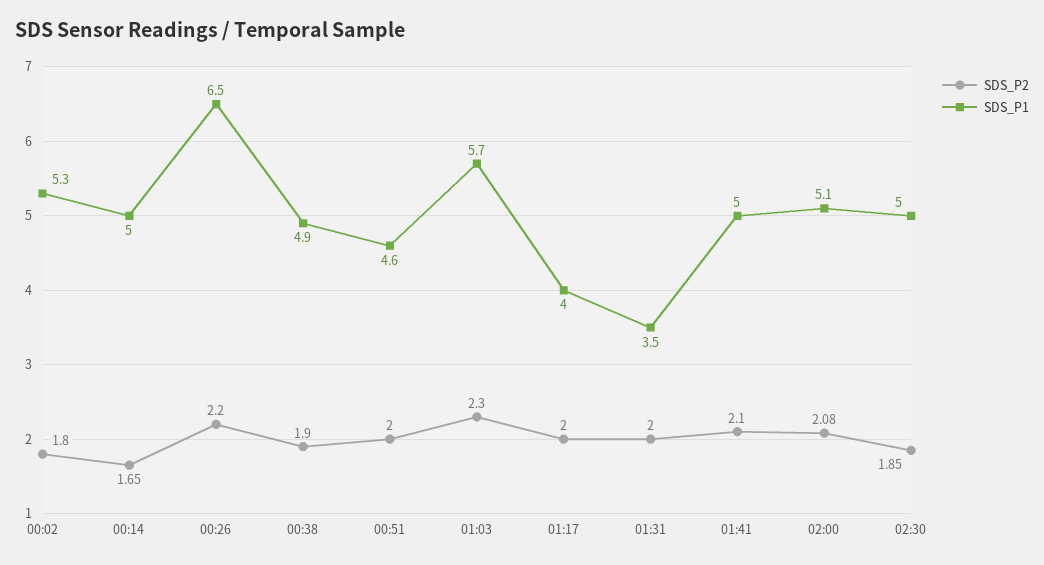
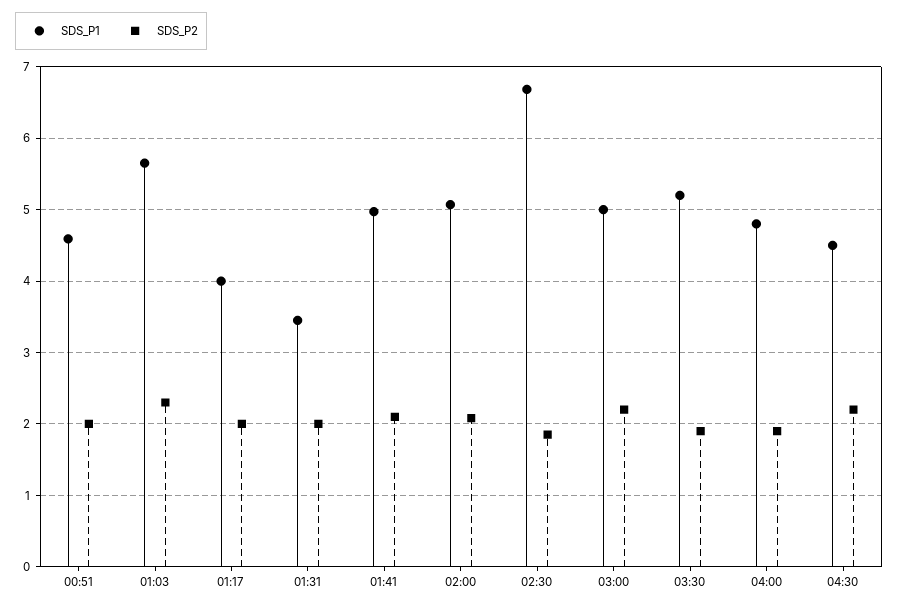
SDS_P2, 00:02: 1.8 -> none
SDS_P1, 00:02: 5.3 -> none
SDS_P2, 00:14: 1.65 -> none
SDS_P1, 00:14: 5 -> none
SDS_P2, 00:26: 2.2 -> none
SDS_P1, 00:26: 6.5 -> none
SDS_P2, 00:38: 1.9 -> none
SDS_P1, 00:38: 4.9 -> none
SDS_P1, 02:30: 5 -> 6.7
SDS_P1, 03:00: none -> 5
SDS_P2, 03:00: none -> 2.2
SDS_P1, 03:30: none -> 5.2
SDS_P2, 03:30: none -> 1.9
SDS_P1, 04:00: none -> 4.8
SDS_P2, 04:00: none -> 1.9
SDS_P1, 04:30: none -> 4.5
SDS_P2, 04:30: none -> 2.2

